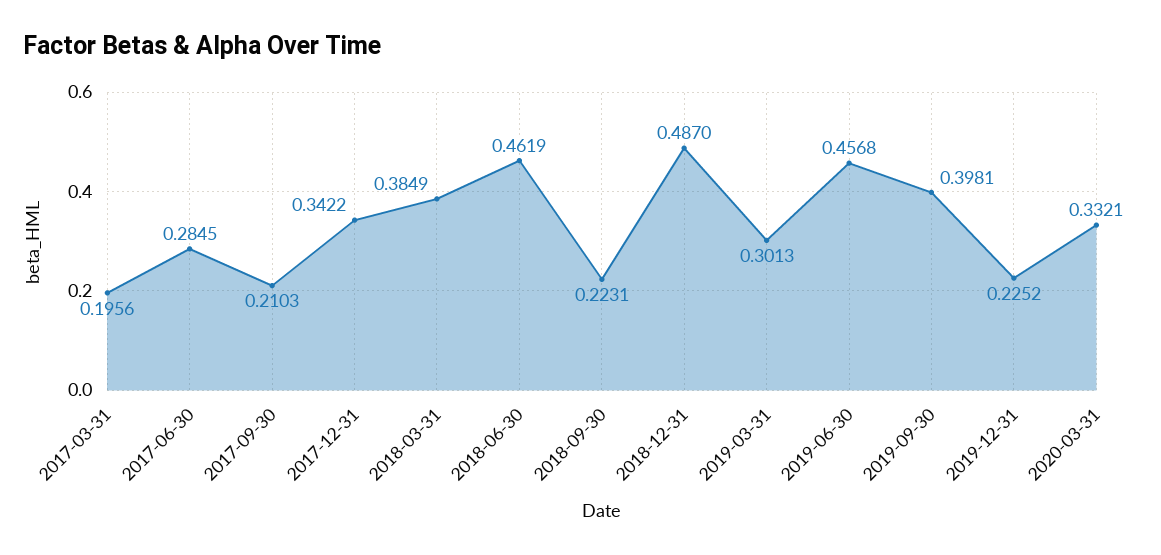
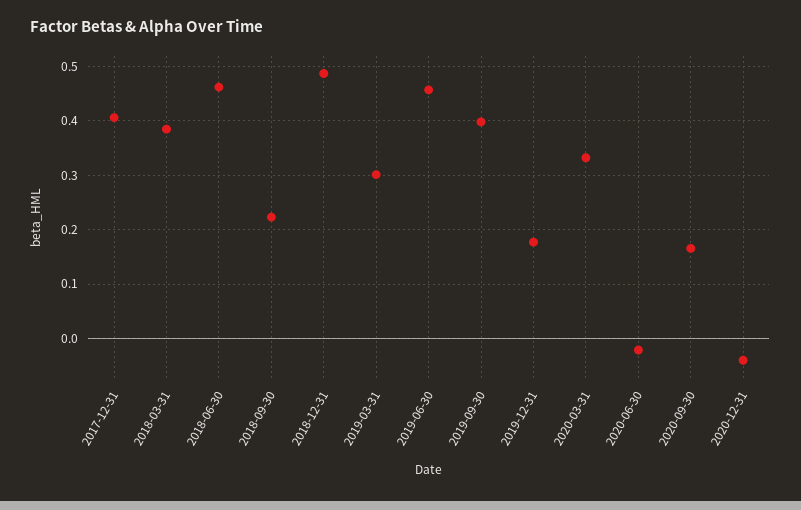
2017-03-31: 0.1956 -> none
2017-06-30: 0.2845 -> none
2017-09-30: 0.2103 -> none
2017-12-31: 0.3422 -> 0.4
2019-12-31: 0.2252 -> 0.18
2020-06-30: none -> -0.02
2020-09-30: none -> 0.16
2020-12-31: none -> -0.04

